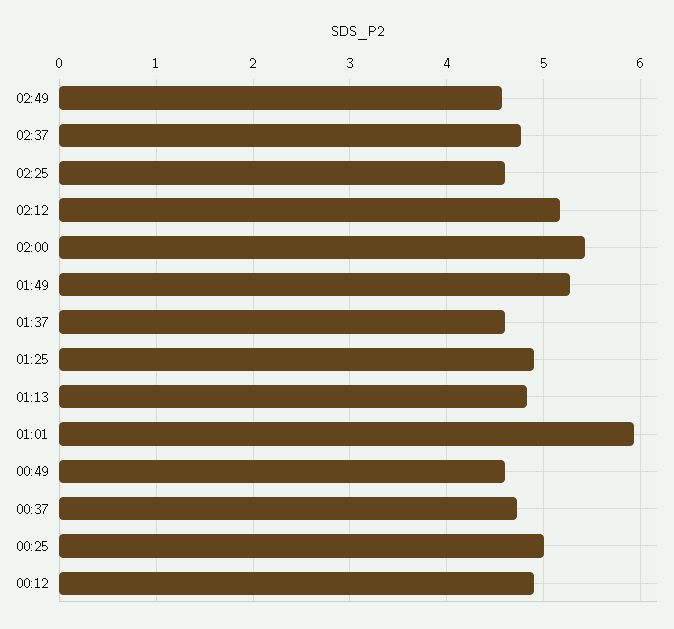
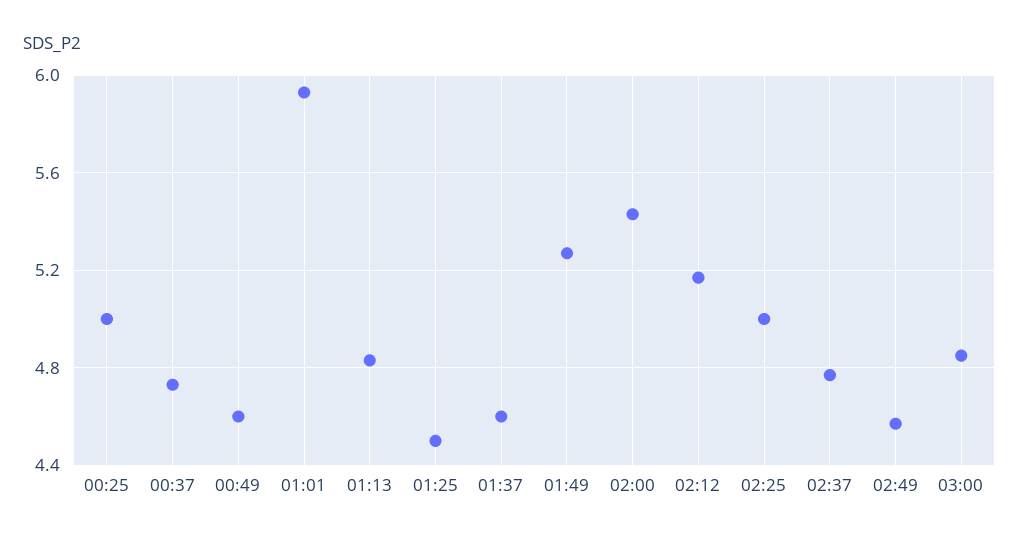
02:25: 4.6 -> 5
01:25: 4.9 -> 4.5
00:12: 4.9 -> none
03:00: none -> 4.85

